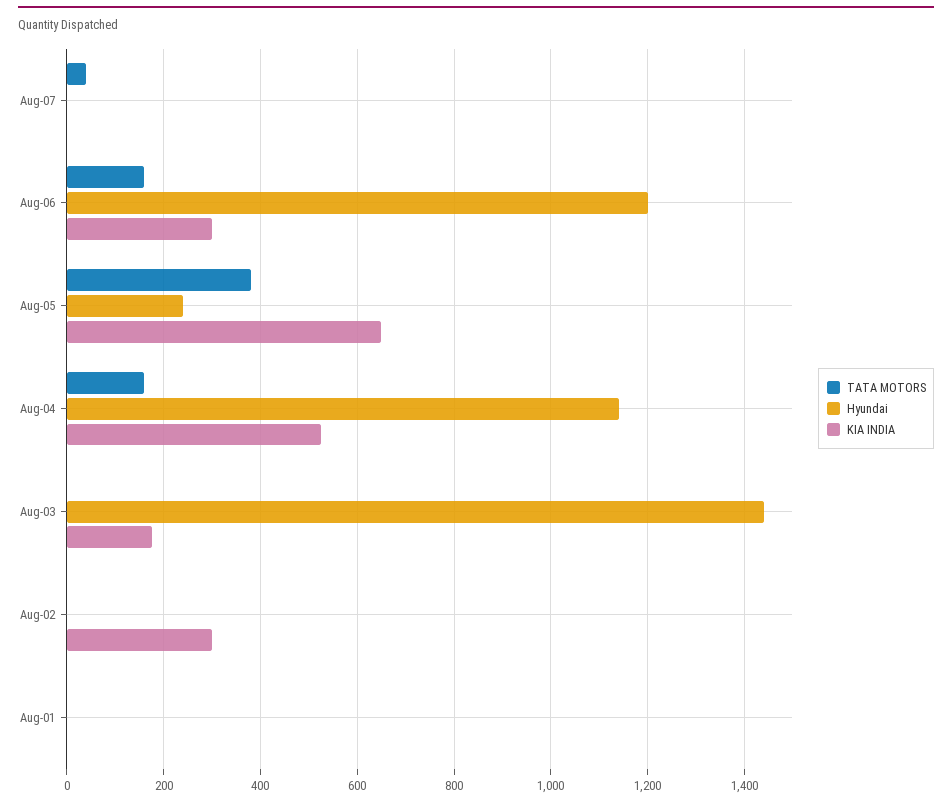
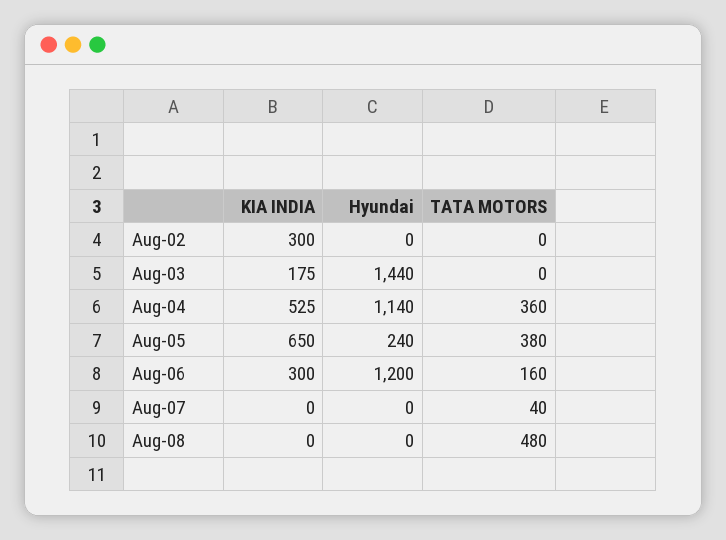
TATA MOTORS, Aug-04: 160 -> 360
TATA MOTORS, Aug-01: 0 -> none
Hyundai, Aug-01: 0 -> none
KIA INDIA, Aug-01: 0 -> none
KIA INDIA, Aug-08: none -> 0
Hyundai, Aug-08: none -> 0
TATA MOTORS, Aug-08: none -> 480

